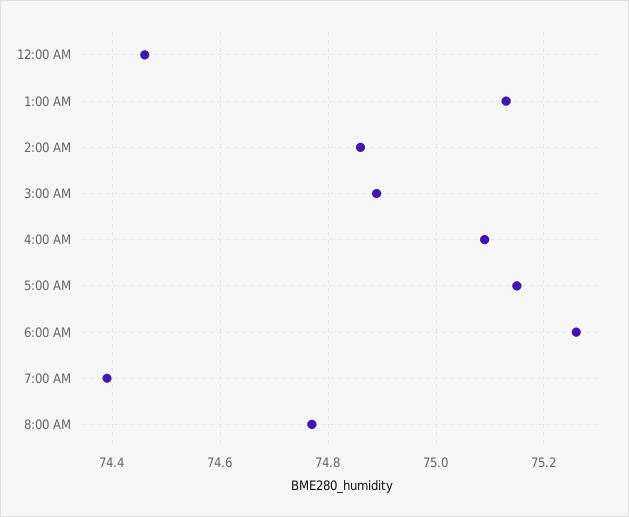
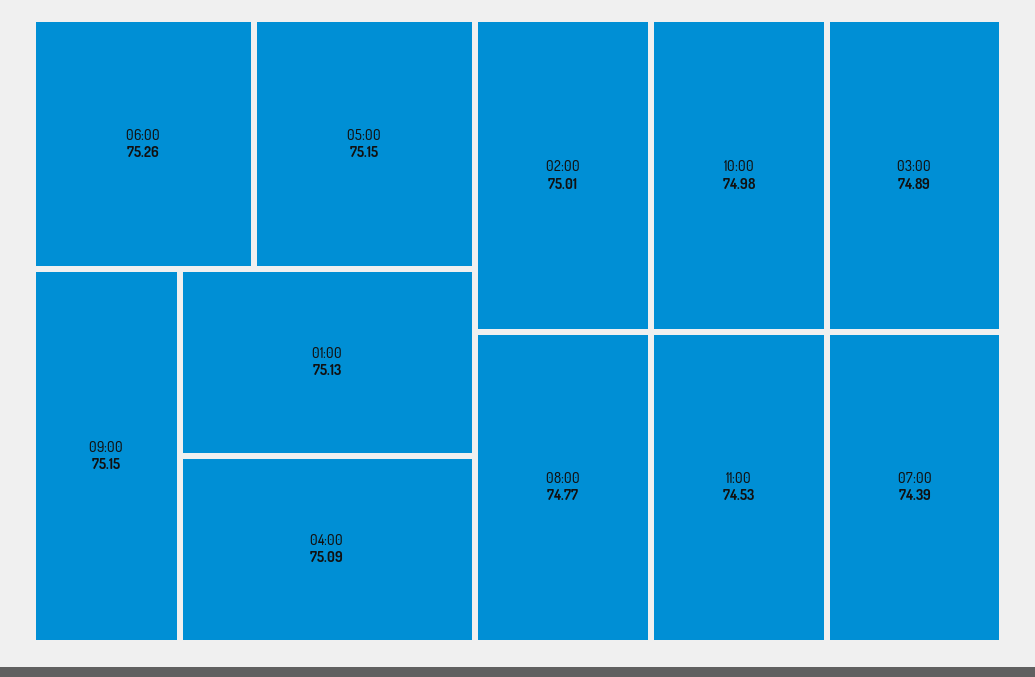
12:00 AM: 74.45 -> none
2:00 AM: 74.85 -> 75.01
09:00: none -> 75.15
10:00: none -> 74.98
11:00: none -> 74.53

